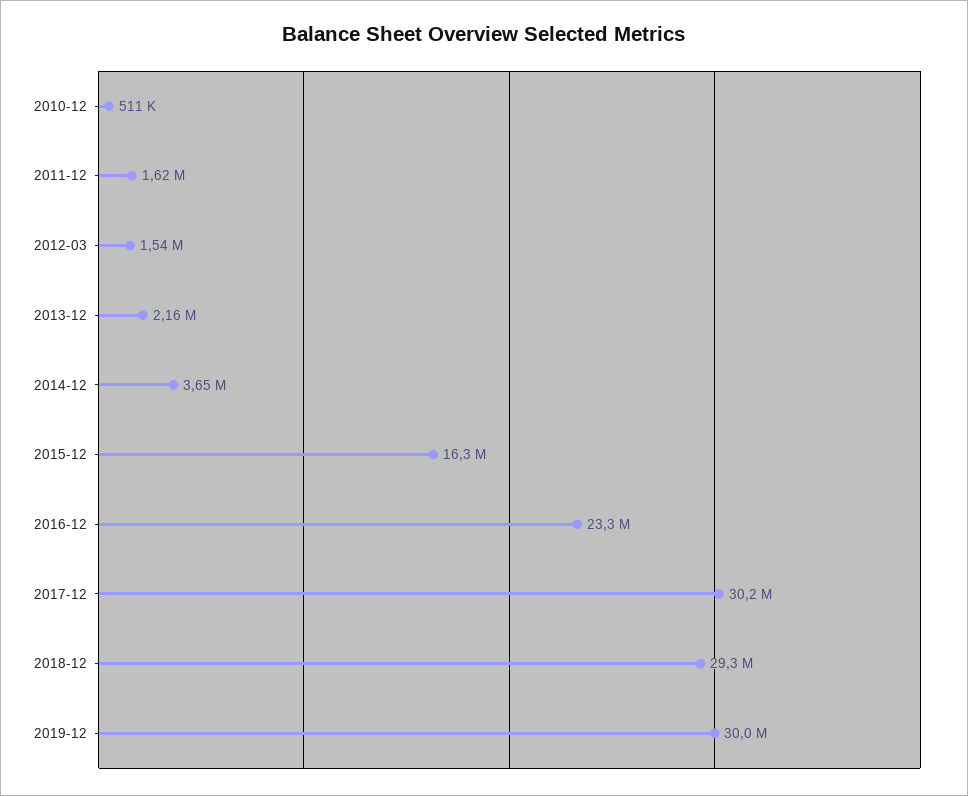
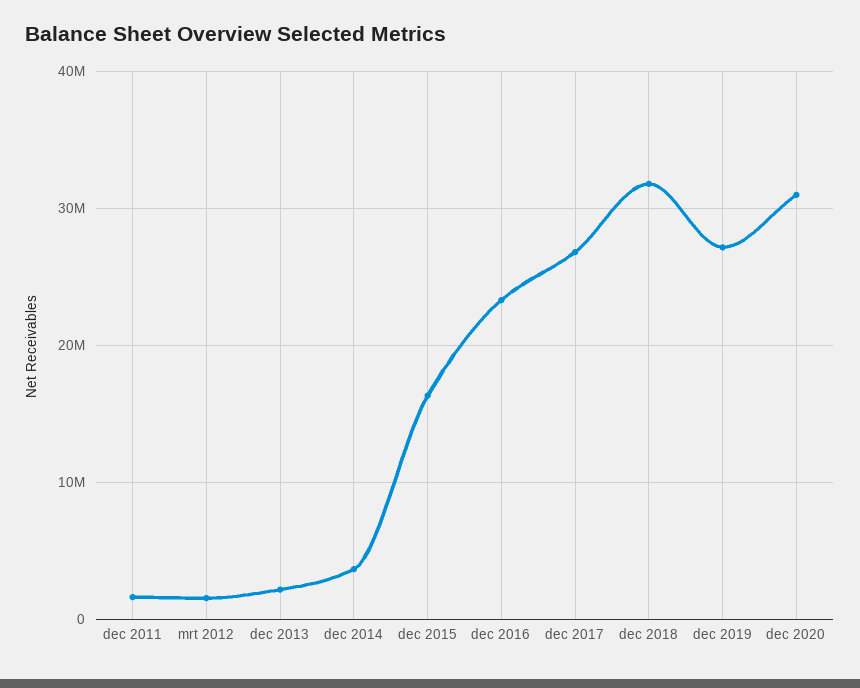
2010-12: 511000 -> none
2017-12: 30200000 -> 27000000
2018-12: 29300000 -> 32000000
2019-12: 30000000 -> 27000000
dec 2020: none -> 31000000

